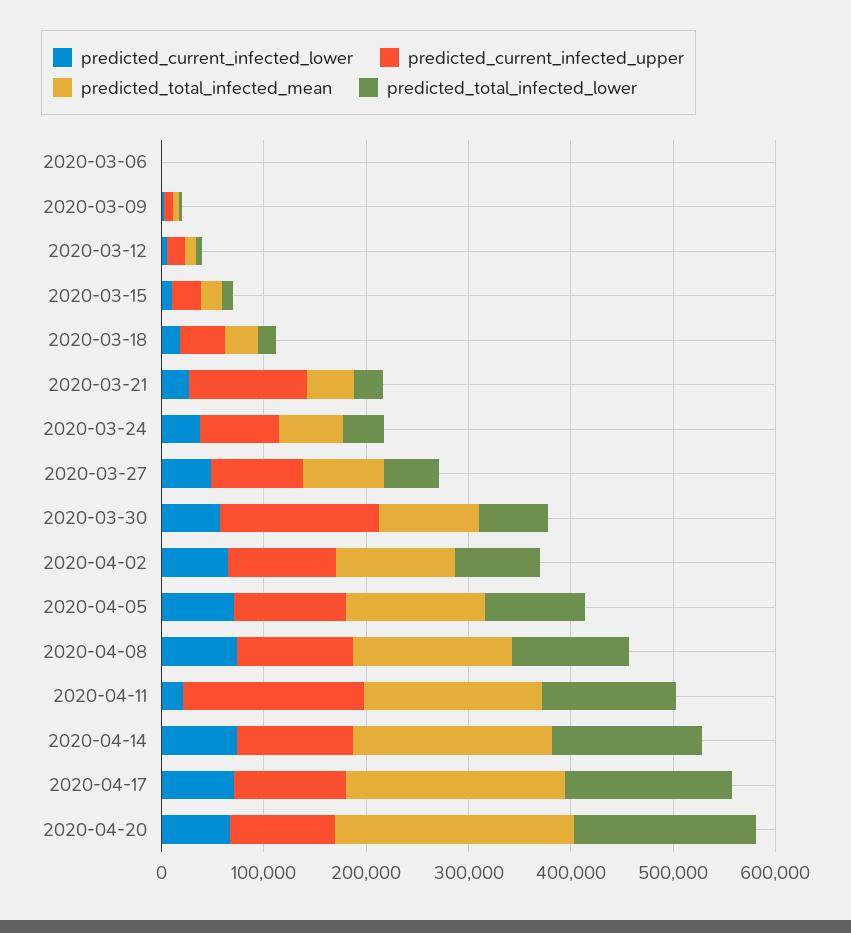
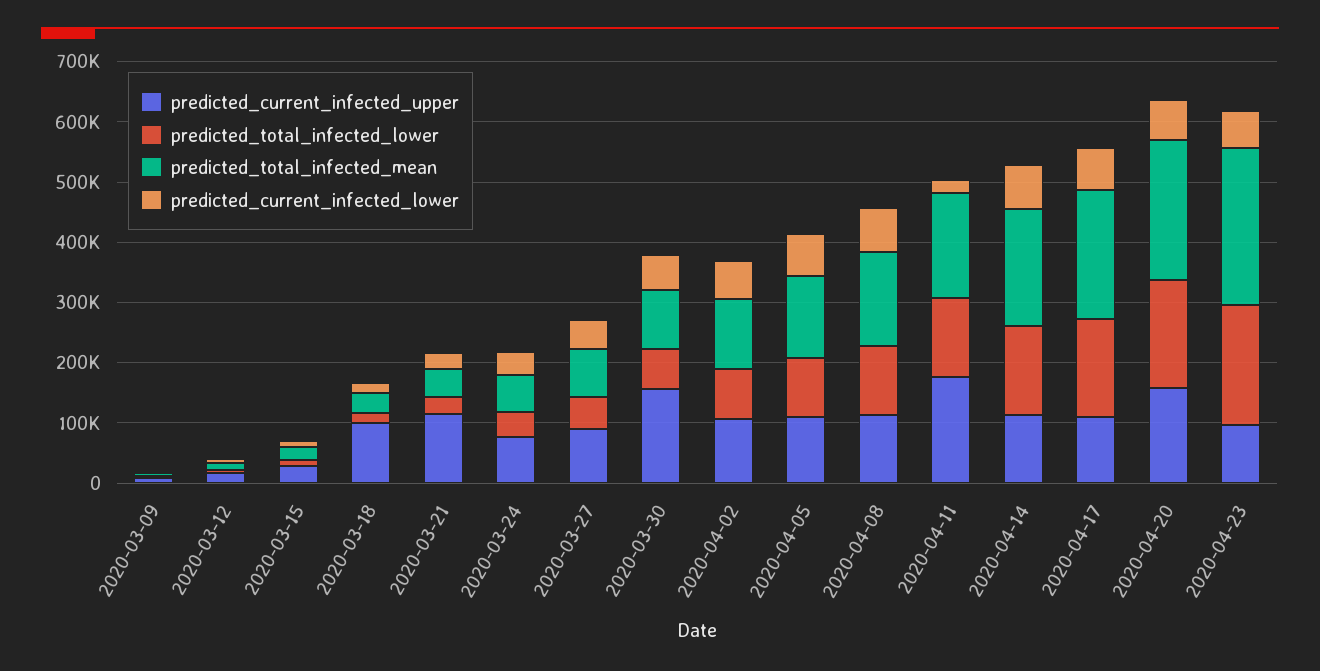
predicted_current_infected_lower, 2020-03-06: 0 -> none
predicted_current_infected_upper, 2020-03-06: 0 -> none
predicted_total_infected_mean, 2020-03-06: 0 -> none
predicted_total_infected_lower, 2020-03-06: 0 -> none
predicted_current_infected_upper, 2020-03-18: 40000 -> 100000
predicted_current_infected_upper, 2020-04-20: 100000 -> 160000
predicted_current_infected_upper, 2020-04-23: none -> 100000
predicted_total_infected_lower, 2020-04-23: none -> 200000
predicted_total_infected_mean, 2020-04-23: none -> 260000
predicted_current_infected_lower, 2020-04-23: none -> 60000

